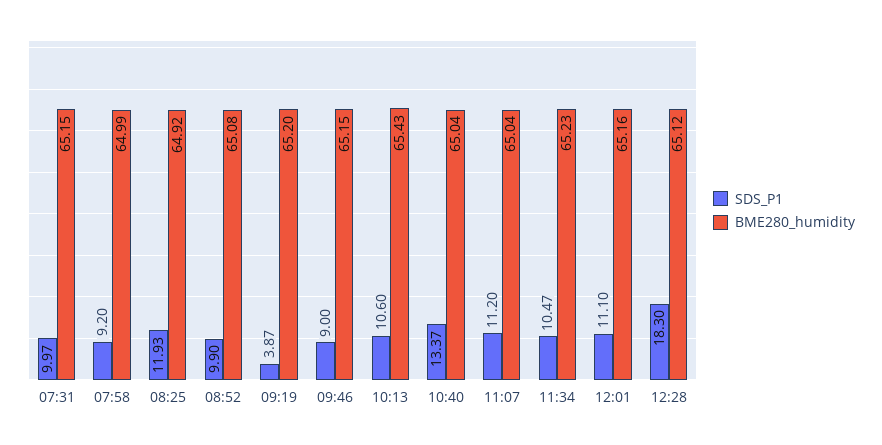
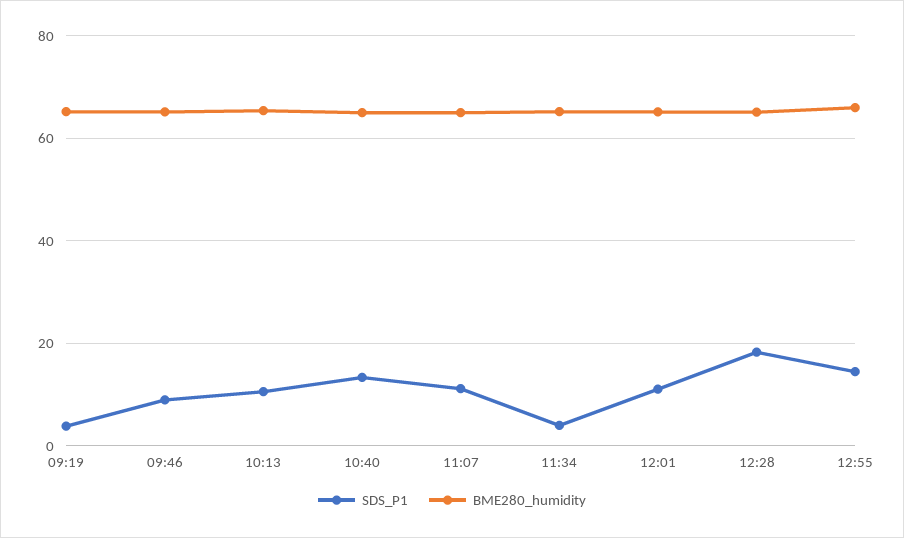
SDS_P1, 07:31: 9.97 -> none
BME280_humidity, 07:31: 65.15 -> none
SDS_P1, 07:58: 9.2 -> none
BME280_humidity, 07:58: 64.99 -> none
SDS_P1, 08:25: 11.93 -> none
BME280_humidity, 08:25: 64.92 -> none
SDS_P1, 08:52: 9.9 -> none
BME280_humidity, 08:52: 65.08 -> none
SDS_P1, 11:34: 10.47 -> 4
SDS_P1, 12:55: none -> 14
BME280_humidity, 12:55: none -> 66

